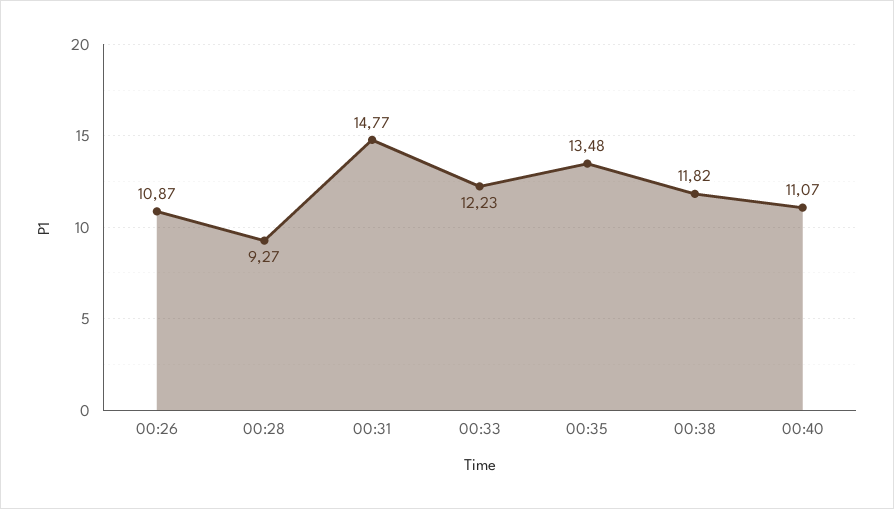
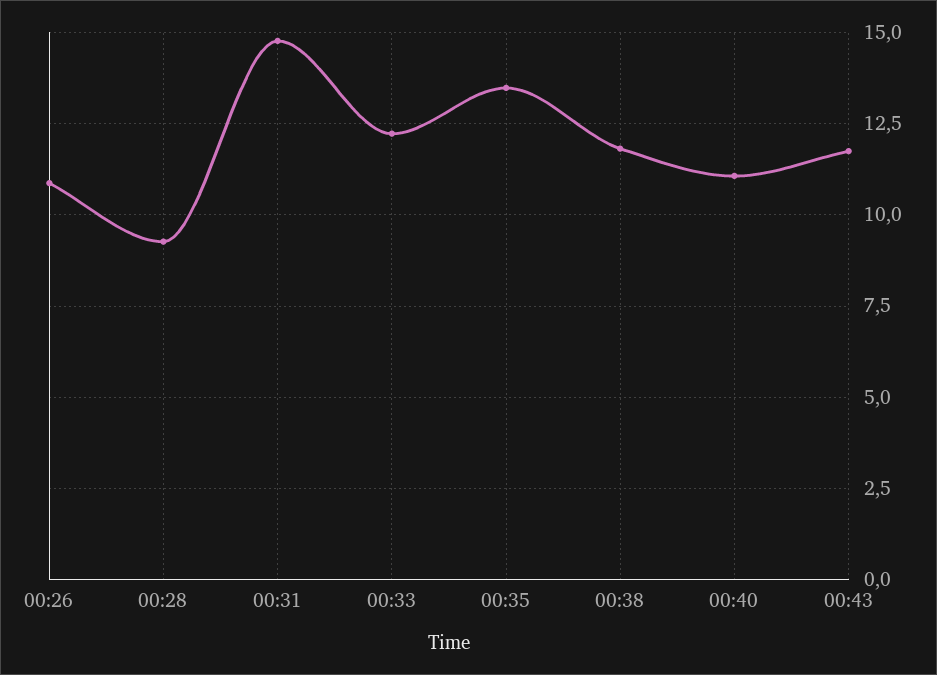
00:43: none -> 11.75

